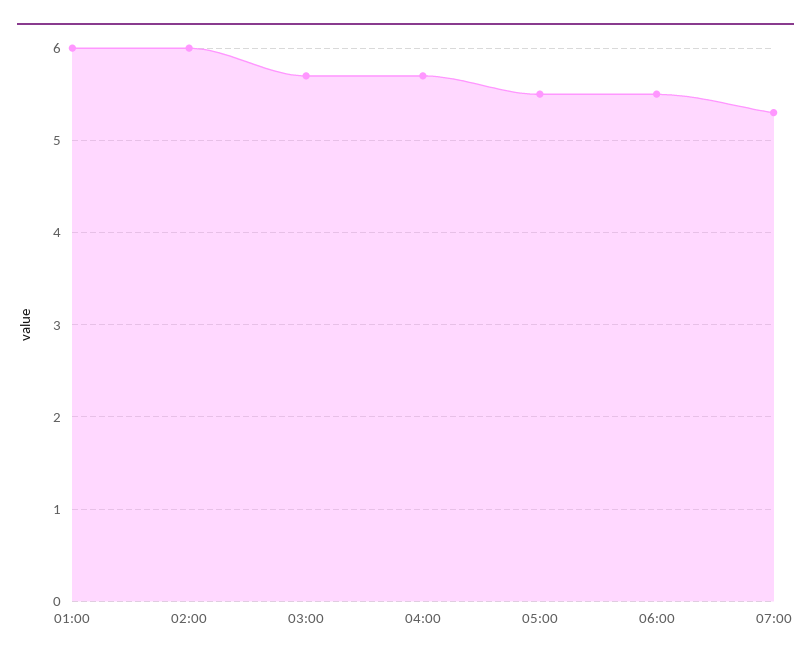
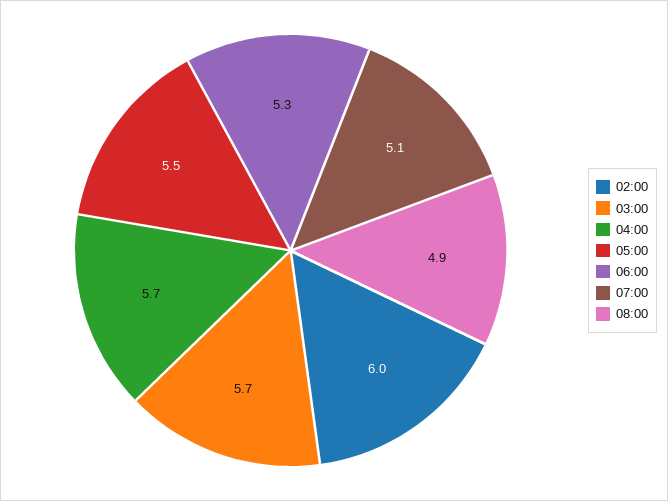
01:00: 6 -> none
06:00: 5.5 -> 5.3
07:00: 5.3 -> 5.1
08:00: none -> 4.9

